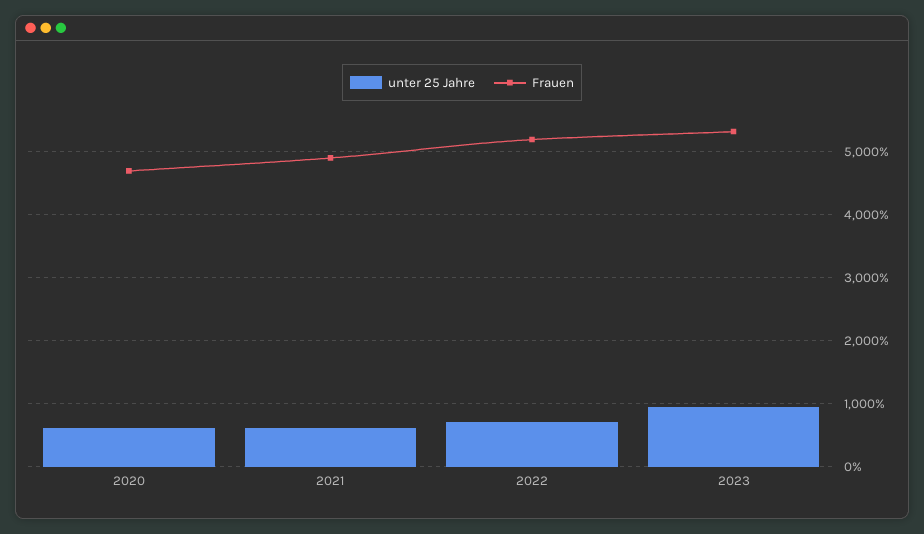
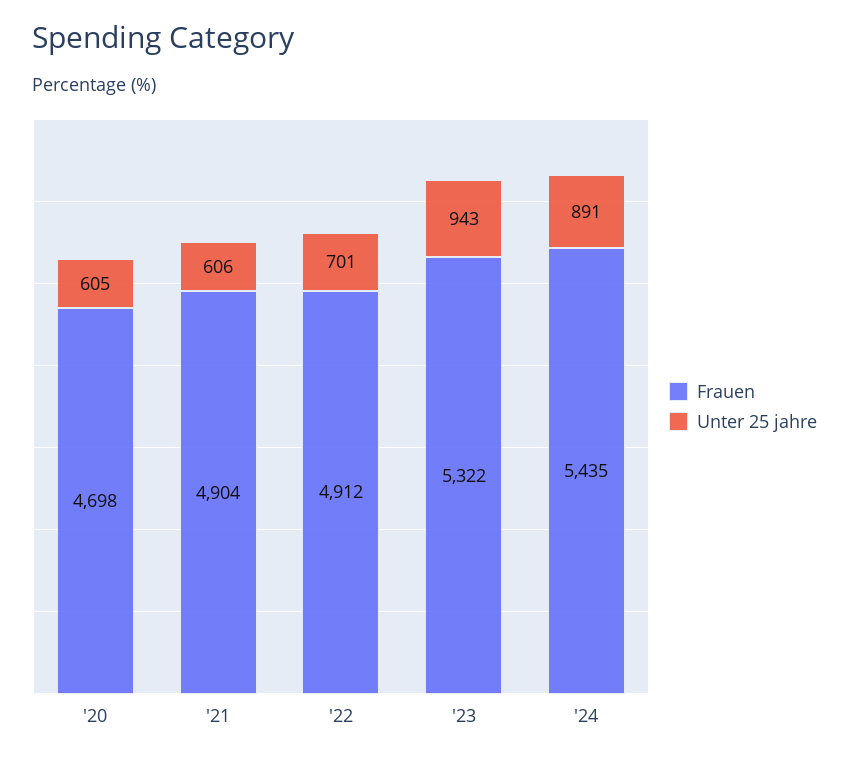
Frauen, 2022: 5200 -> 4912
Frauen, '24: none -> 5435
unter 25 Jahre, '24: none -> 891

